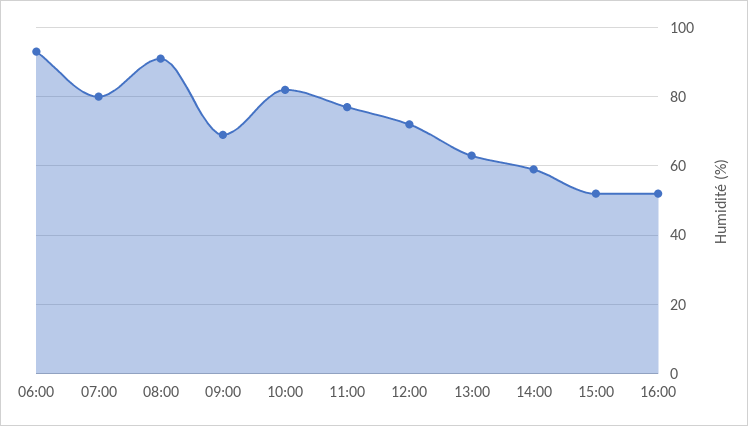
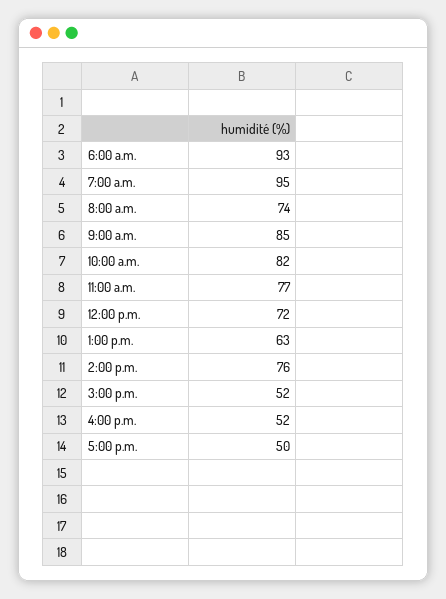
07:00: 80 -> 95
08:00: 90 -> 74
09:00: 70 -> 85
14:00: 60 -> 76
5:00 p.m.: none -> 50

